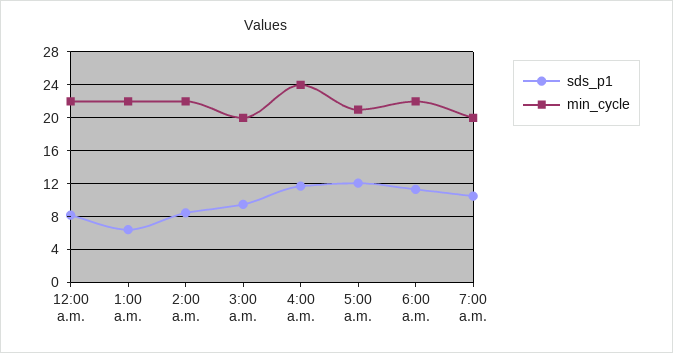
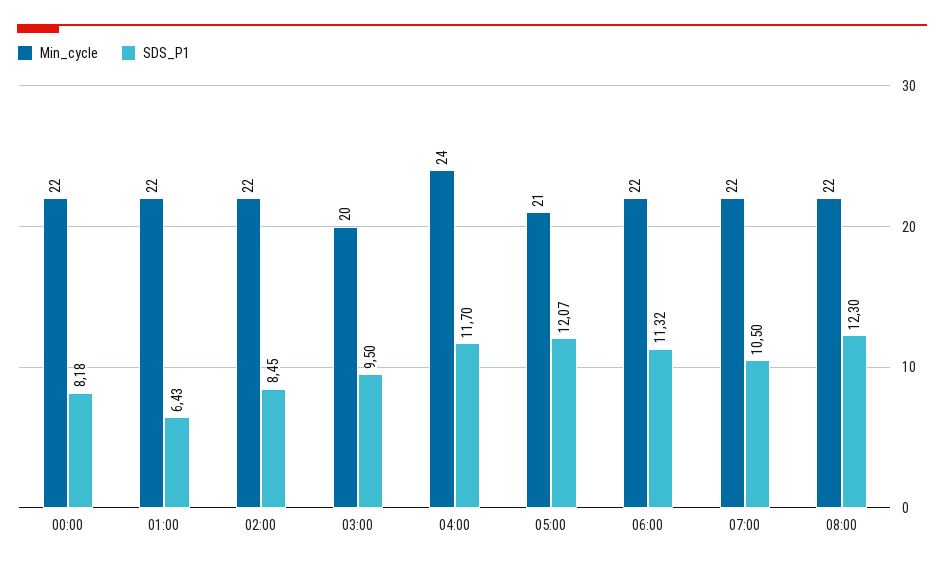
min_cycle, 7:00 a.m.: 20 -> 22
min_cycle, 08:00: none -> 22
sds_p1, 08:00: none -> 12.3

